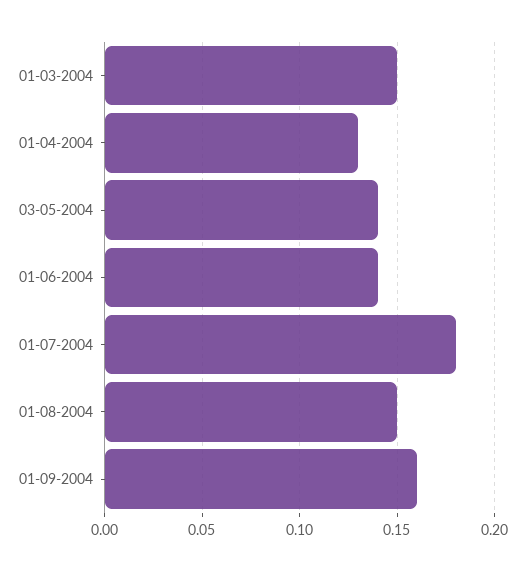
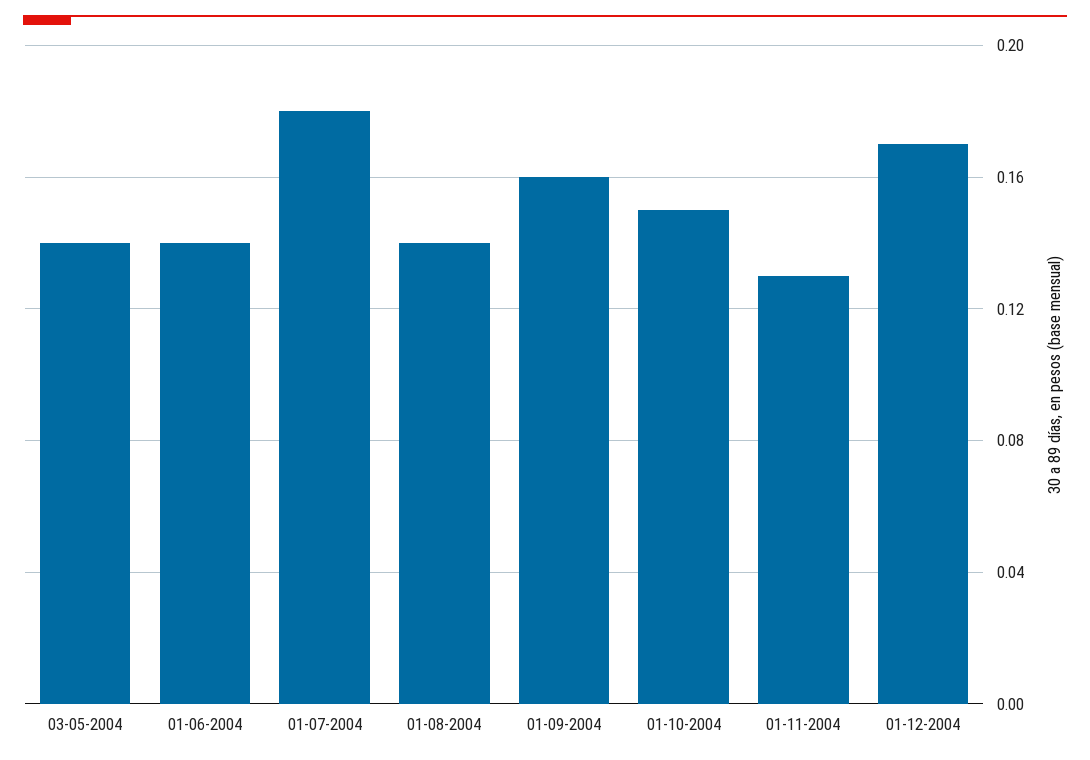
01-03-2004: 0.15 -> none
01-04-2004: 0.13 -> none
01-08-2004: 0.15 -> 0.14
01-10-2004: none -> 0.15
01-11-2004: none -> 0.13
01-12-2004: none -> 0.17

